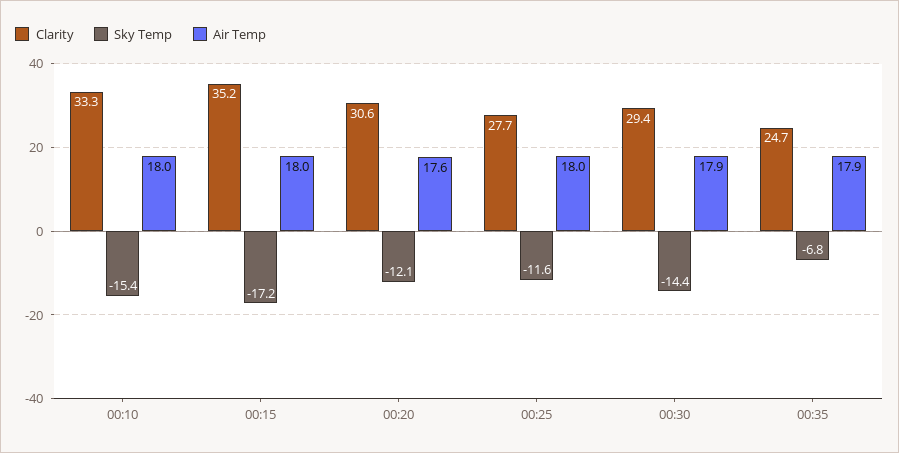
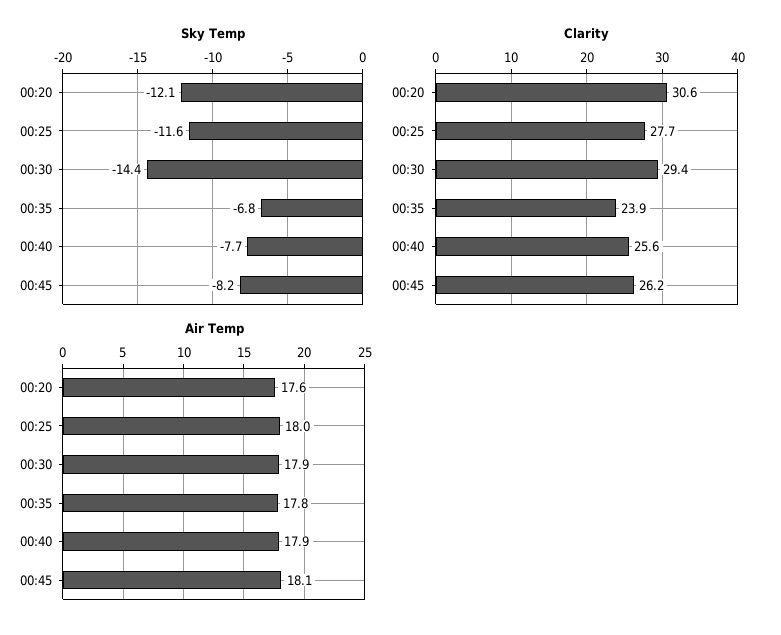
Clarity, 00:10: 33.3 -> none
Sky Temp, 00:10: -15.4 -> none
Air Temp, 00:10: 18 -> none
Clarity, 00:15: 35.2 -> none
Sky Temp, 00:15: -17.2 -> none
Air Temp, 00:15: 18 -> none
Clarity, 00:35: 24.7 -> 23.9
Air Temp, 00:35: 17.9 -> 17.8
Sky Temp, 00:40: none -> -7.7
Sky Temp, 00:45: none -> -8.2
Clarity, 00:40: none -> 25.6
Clarity, 00:45: none -> 26.2
Air Temp, 00:40: none -> 17.9
Air Temp, 00:45: none -> 18.1

